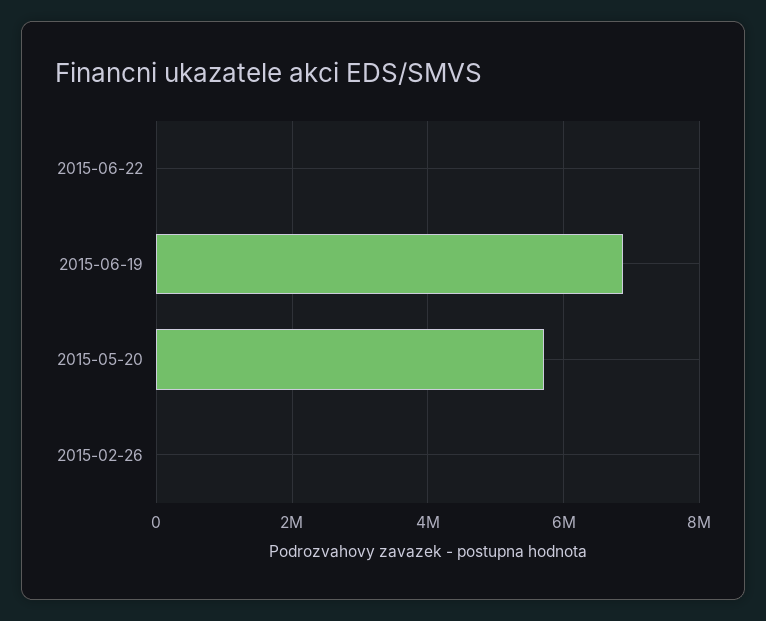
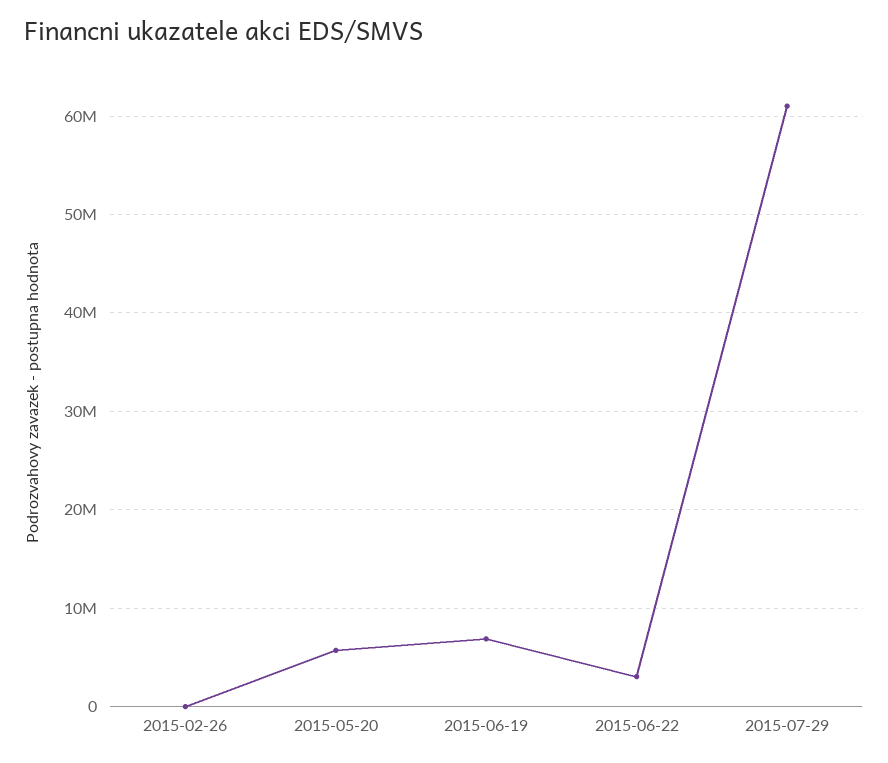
2015-06-22: 0 -> 3000000
2015-07-29: none -> 61000000

